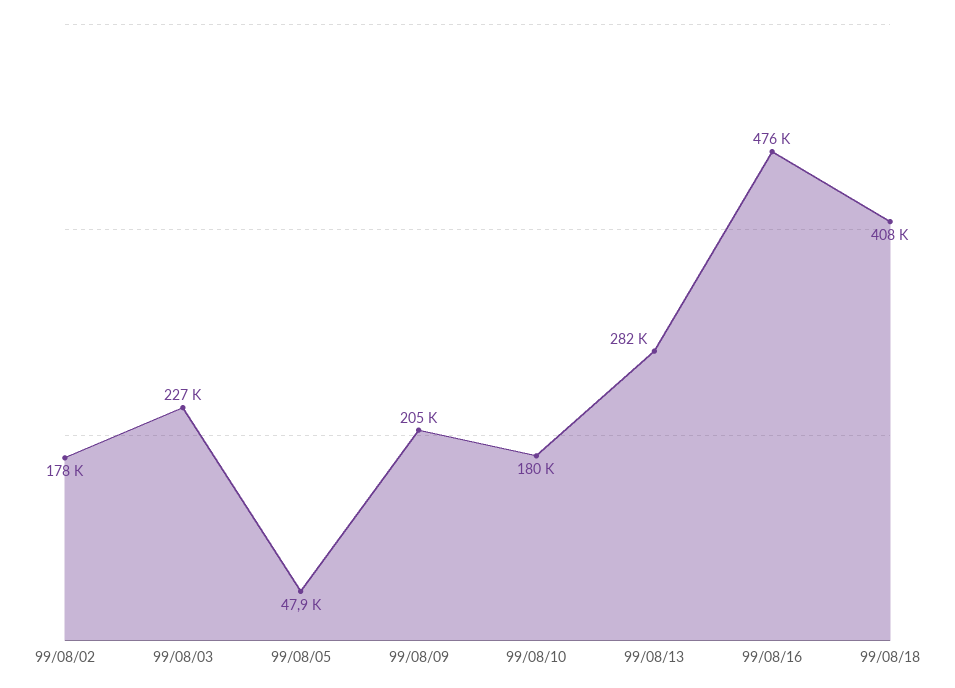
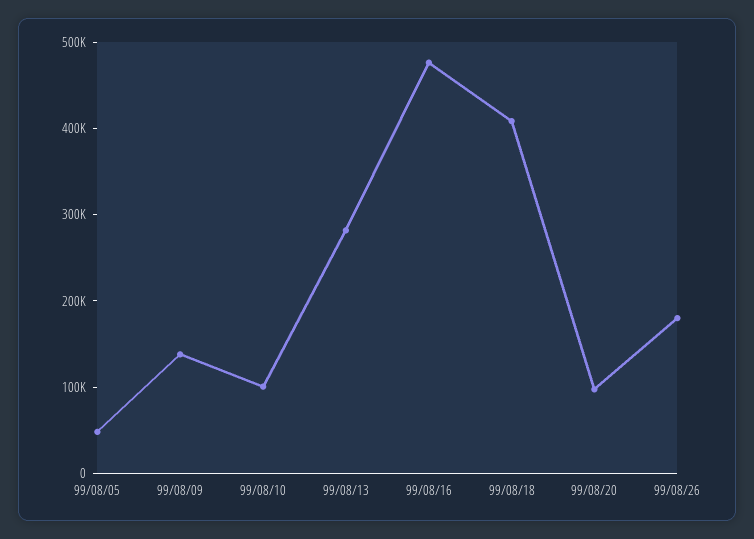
99/08/02: 178000 -> none
99/08/03: 227000 -> none
99/08/09: 205000 -> 140000
99/08/10: 180000 -> 100000
99/08/20: none -> 100000
99/08/26: none -> 180000

